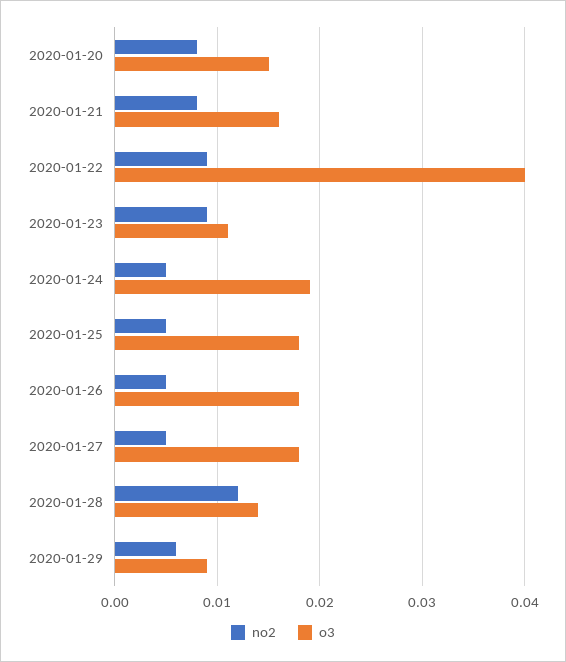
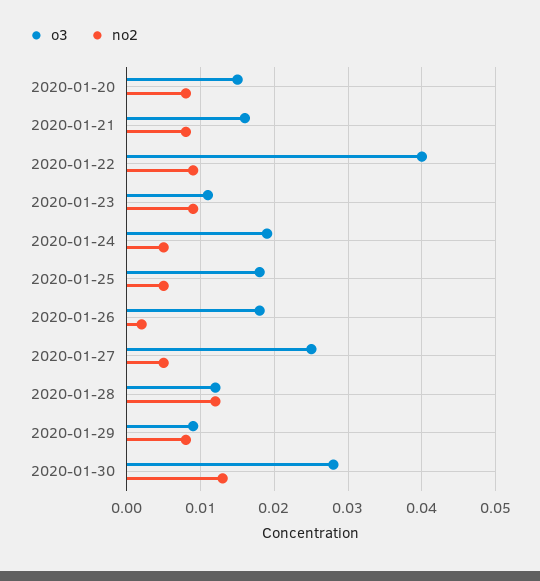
no2, 2020-01-26: 0.005 -> 0.002
o3, 2020-01-27: 0.018 -> 0.025
o3, 2020-01-28: 0.014 -> 0.012
no2, 2020-01-29: 0.006 -> 0.008
o3, 2020-01-30: none -> 0.028
no2, 2020-01-30: none -> 0.013

